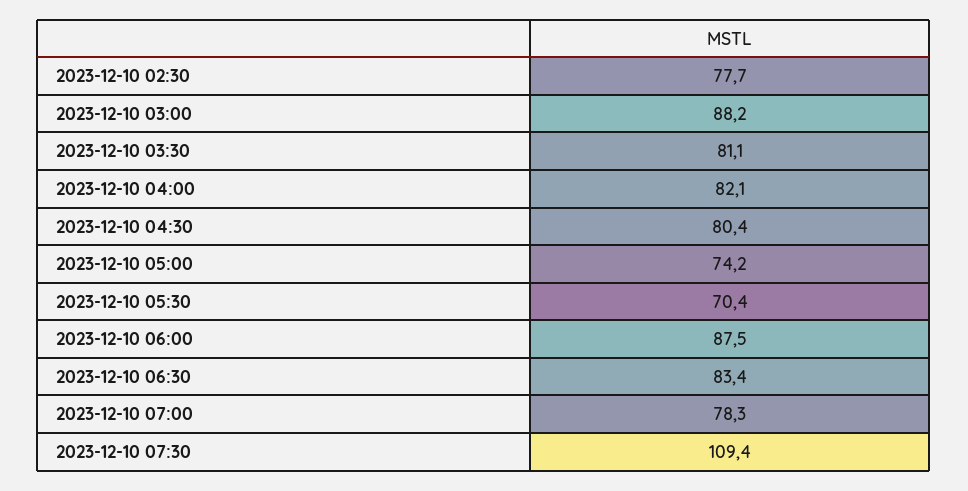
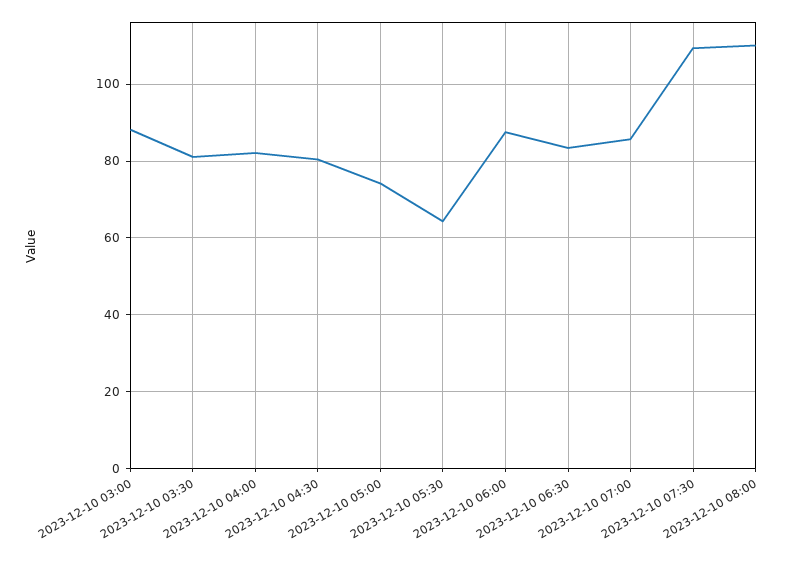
2023-12-10 02:30: 77.7 -> none
2023-12-10 05:30: 70.4 -> 64
2023-12-10 07:00: 78.3 -> 86
2023-12-10 08:00: none -> 110

